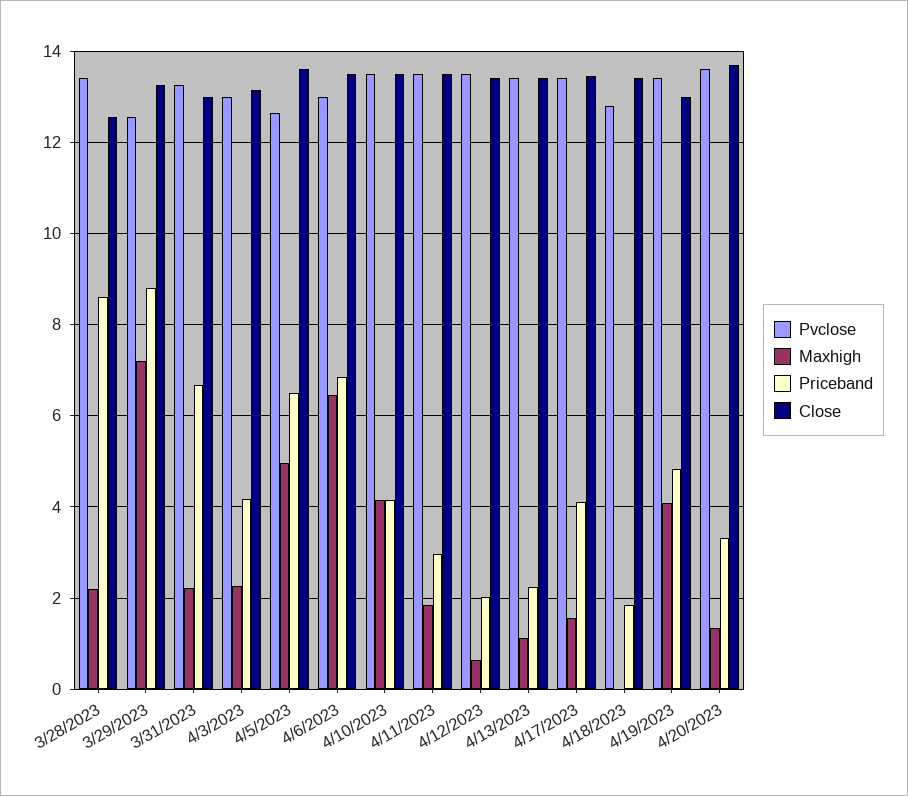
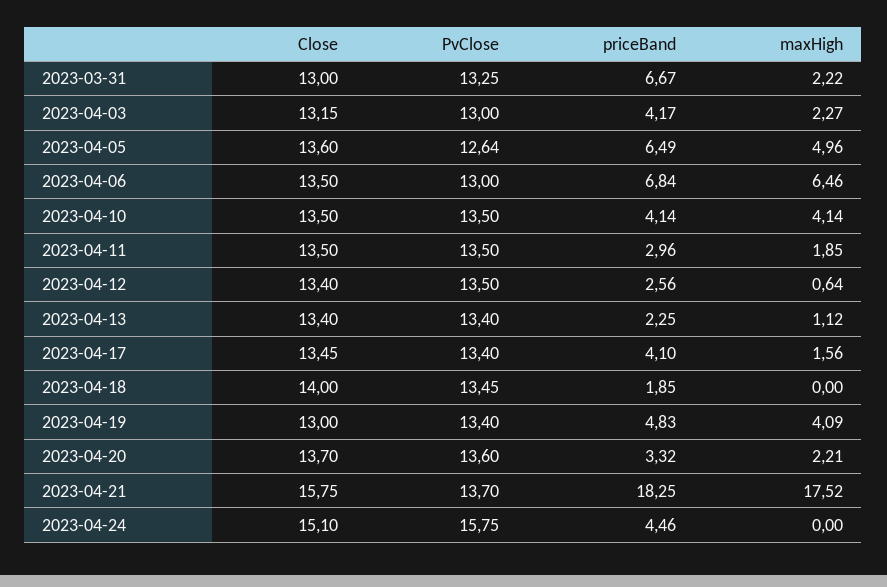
Pvclose, 3/28/2023: 13.4 -> none
Maxhigh, 3/28/2023: 2.2 -> none
Priceband, 3/28/2023: 8.6 -> none
Close, 3/28/2023: 12.6 -> none
Pvclose, 3/29/2023: 12.6 -> none
Maxhigh, 3/29/2023: 7.2 -> none
Priceband, 3/29/2023: 8.8 -> none
Close, 3/29/2023: 13.2 -> none
Priceband, 4/12/2023: 2 -> 2.56
Pvclose, 4/18/2023: 12.8 -> 13.45
Close, 4/18/2023: 13.4 -> 14
Maxhigh, 4/20/2023: 1.4 -> 2.21
Close, 2023-04-21: none -> 15.75
Pvclose, 2023-04-21: none -> 13.7
Priceband, 2023-04-21: none -> 18.25
Maxhigh, 2023-04-21: none -> 17.52
Close, 2023-04-24: none -> 15.1
Pvclose, 2023-04-24: none -> 15.75
Priceband, 2023-04-24: none -> 4.46
Maxhigh, 2023-04-24: none -> 0

